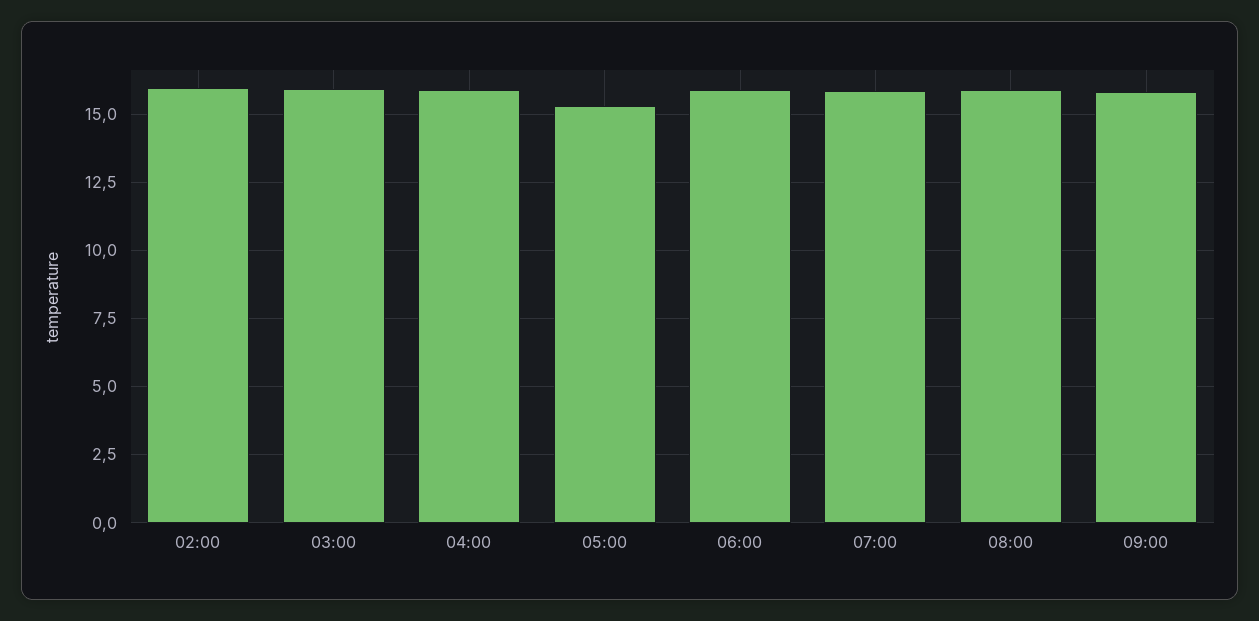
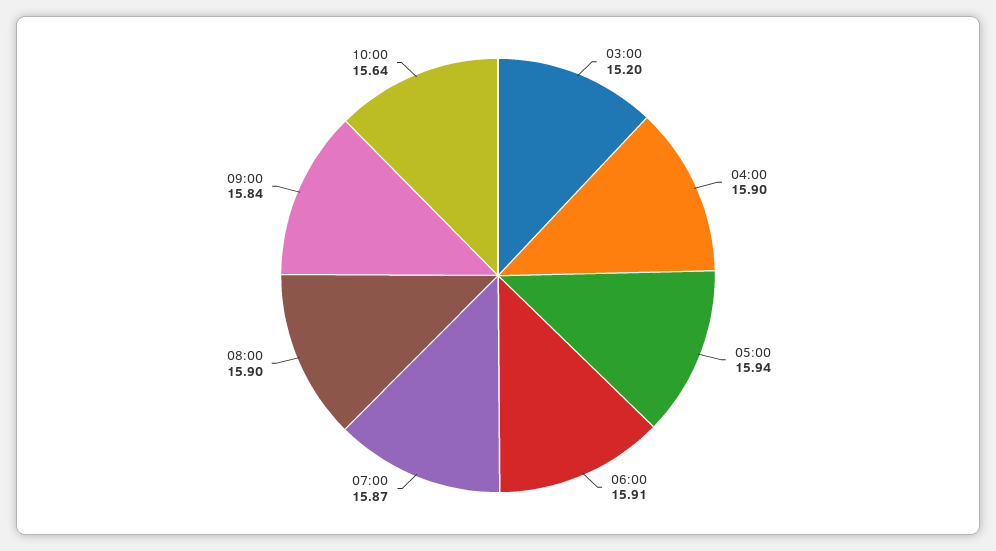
02:00: 16 -> none
03:00: 16 -> 15.2
05:00: 15.25 -> 15.94
10:00: none -> 15.64

